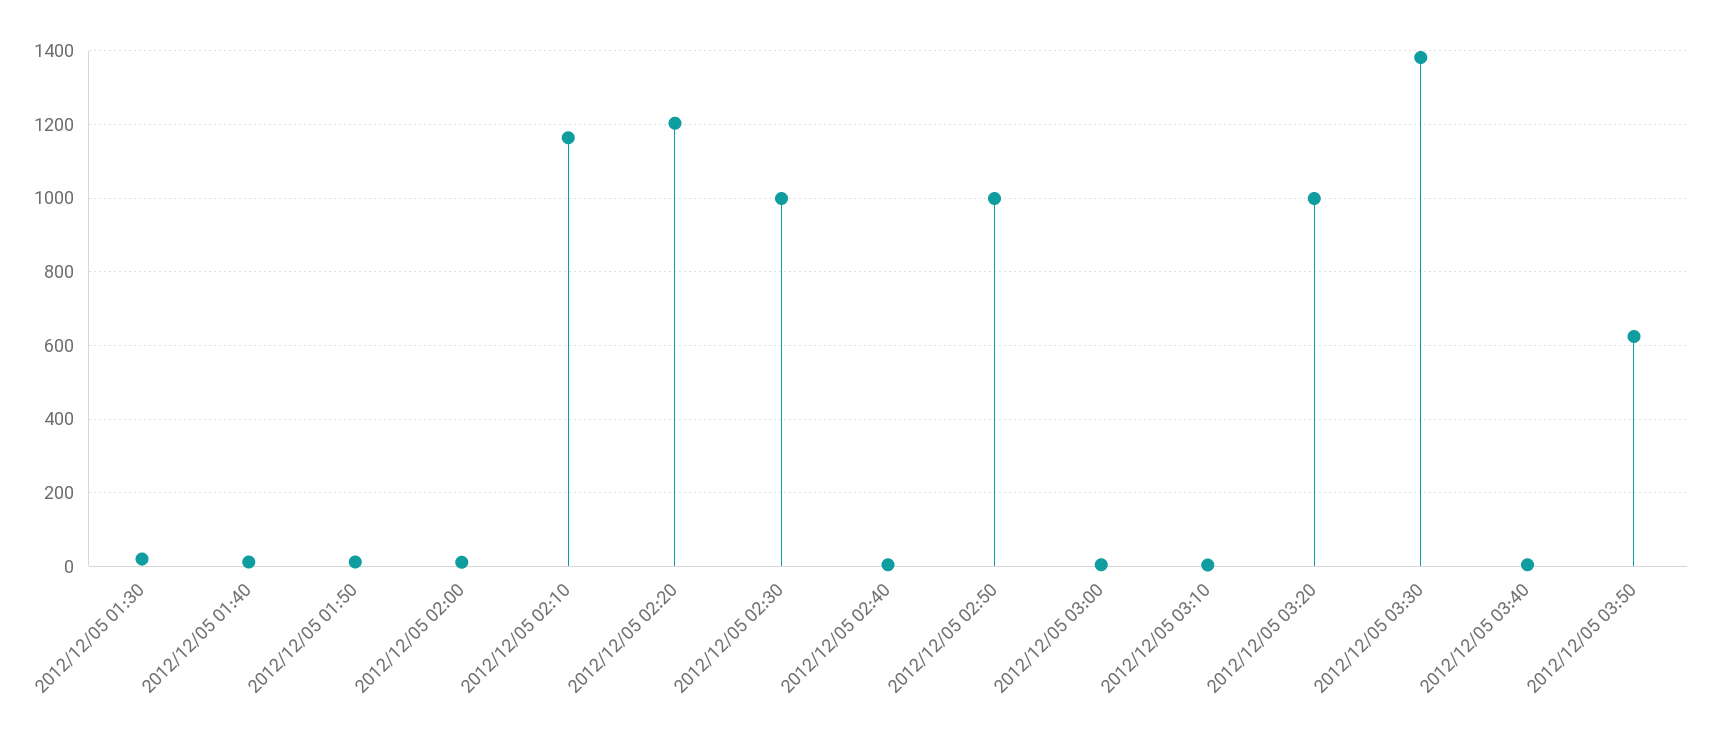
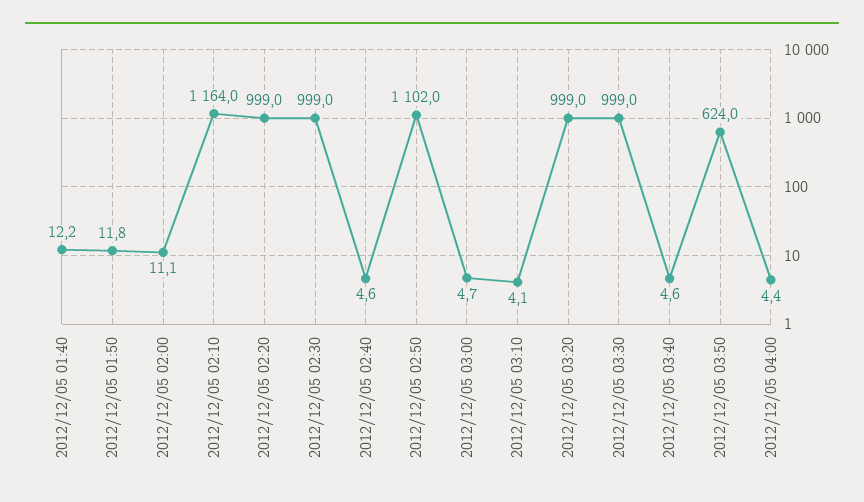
2012/12/05 01:30: 20 -> none
2012/12/05 02:20: 1200 -> 999
2012/12/05 02:50: 1000 -> 1102
2012/12/05 03:30: 1380 -> 999
2012/12/05 04:00: none -> 4.4

